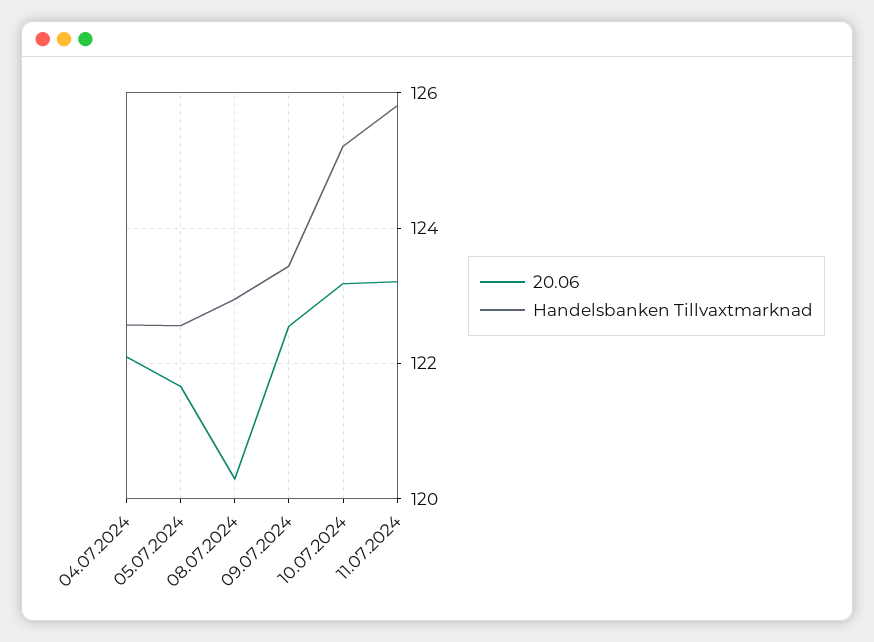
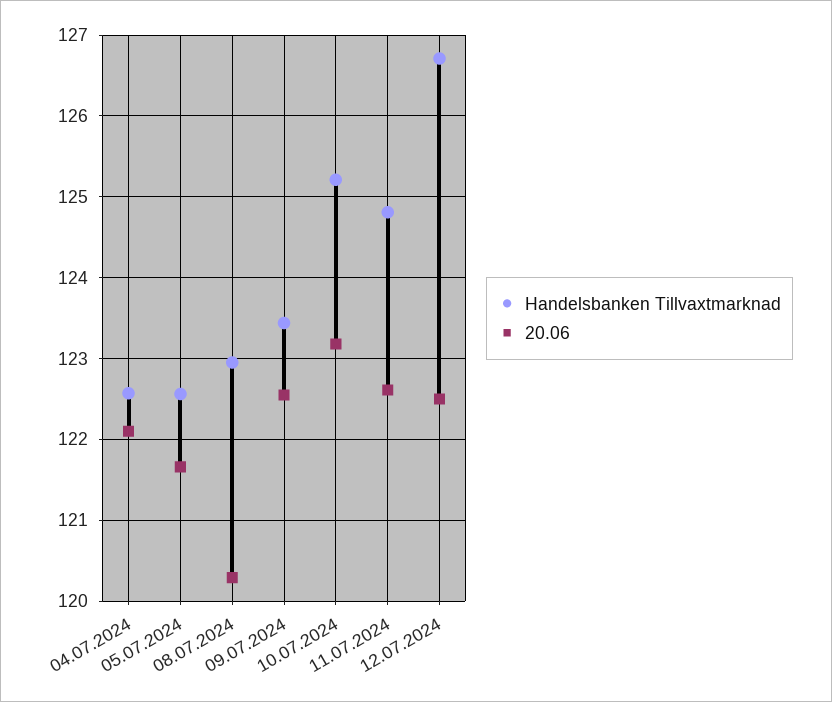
20.06, 11.07.2024: 123.2 -> 122.6
Handelsbanken Tillvaxtmarknad, 11.07.2024: 125.8 -> 124.8
Handelsbanken Tillvaxtmarknad, 12.07.2024: none -> 126.7
20.06, 12.07.2024: none -> 122.5

